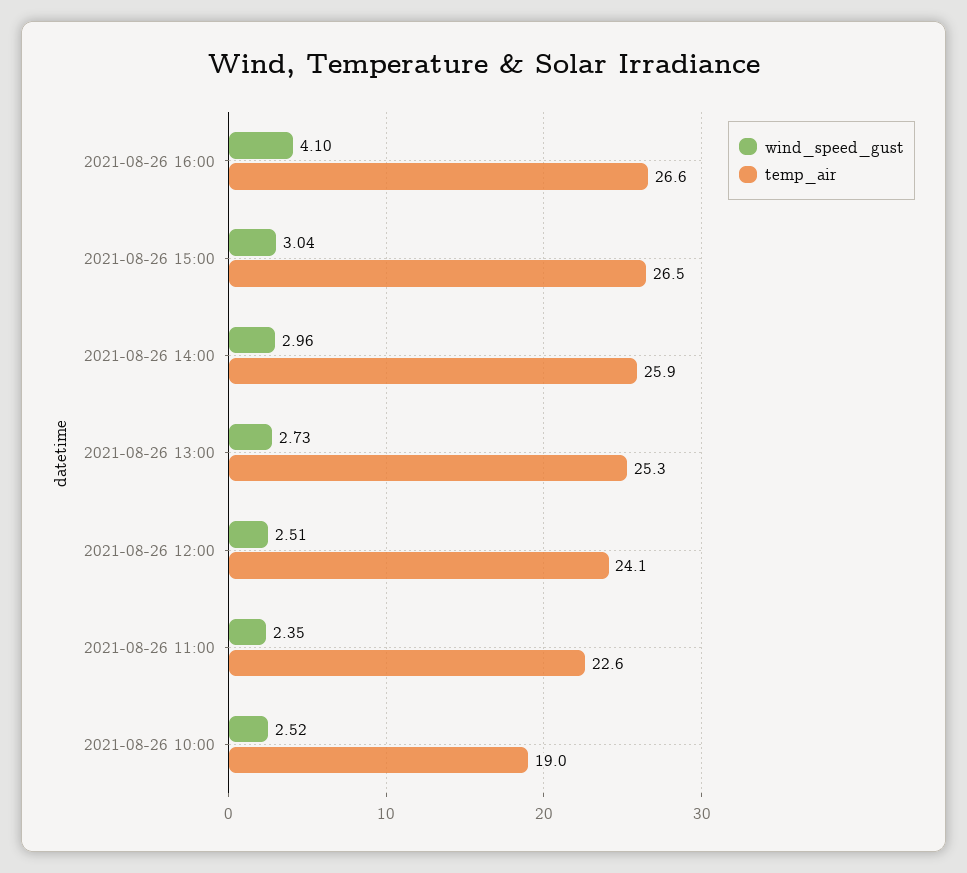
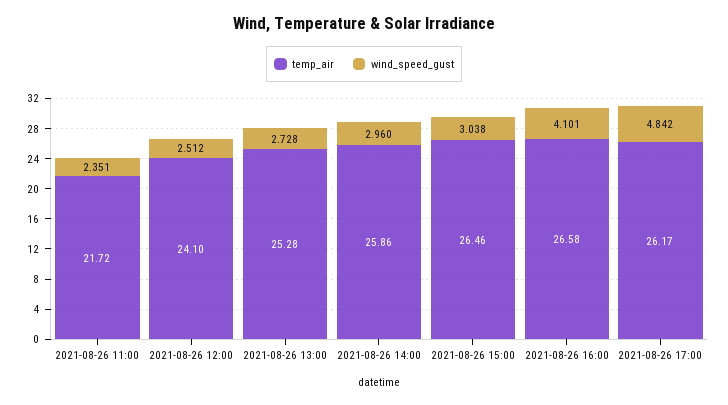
temp_air, 2021-08-26 11:00: 22.6 -> 21.72
wind_speed_gust, 2021-08-26 10:00: 2.52 -> none
temp_air, 2021-08-26 10:00: 19 -> none
temp_air, 2021-08-26 17:00: none -> 26.17
wind_speed_gust, 2021-08-26 17:00: none -> 4.842

